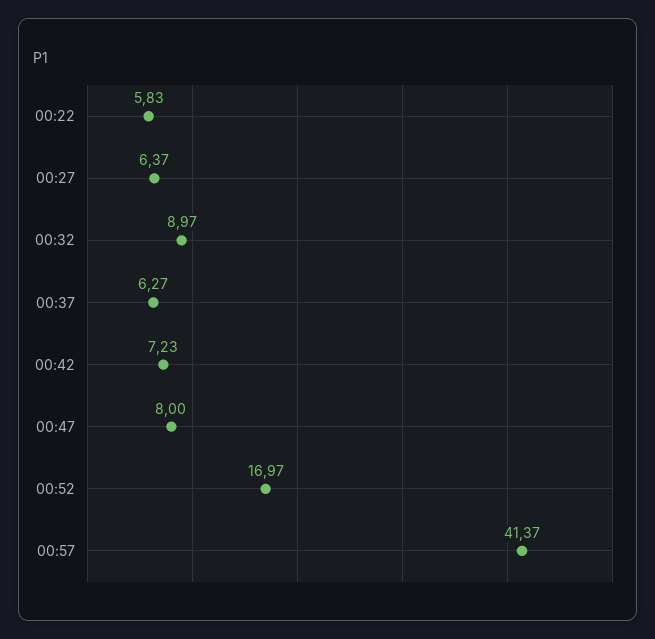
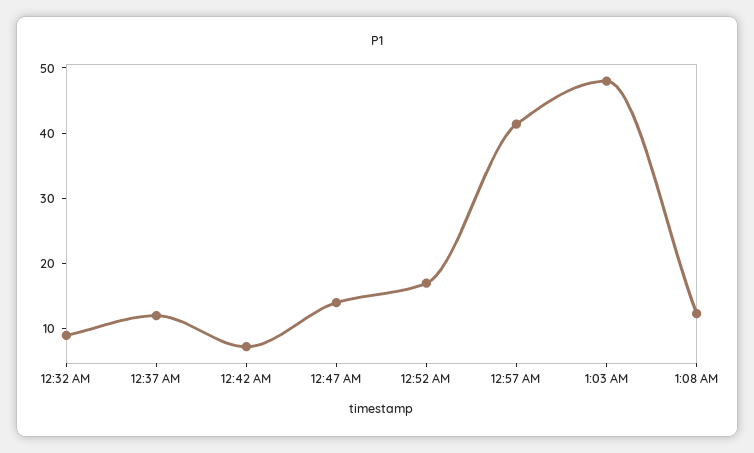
00:22: 5.83 -> none
00:27: 6.37 -> none
00:37: 6.27 -> 12
00:47: 8 -> 14
1:03 AM: none -> 48
1:08 AM: none -> 12

